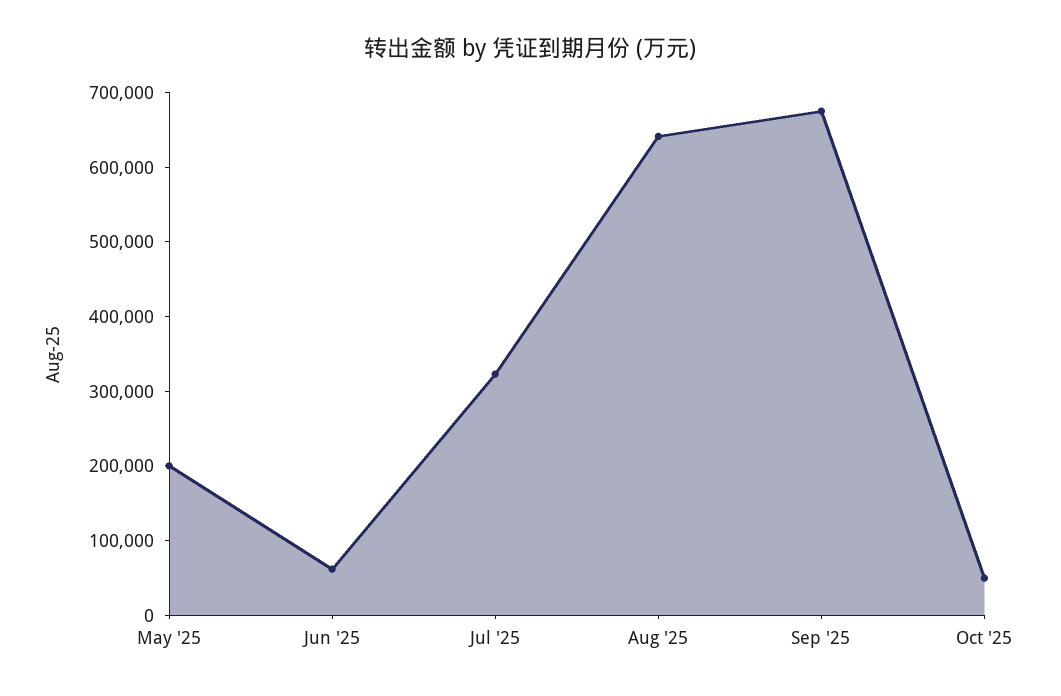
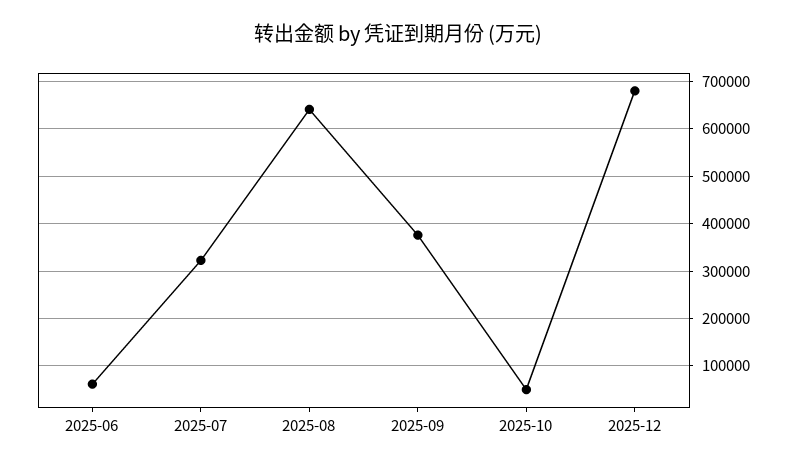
May '25: 200000 -> none
Sep '25: 680000 -> 380000
2025-12: none -> 680000

